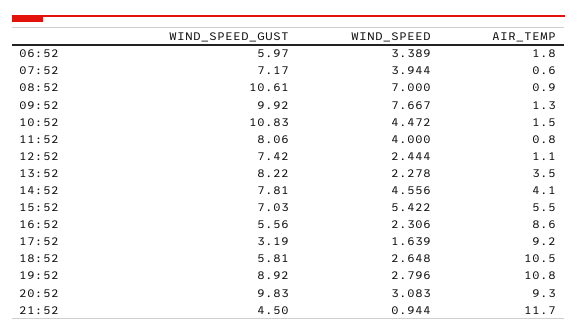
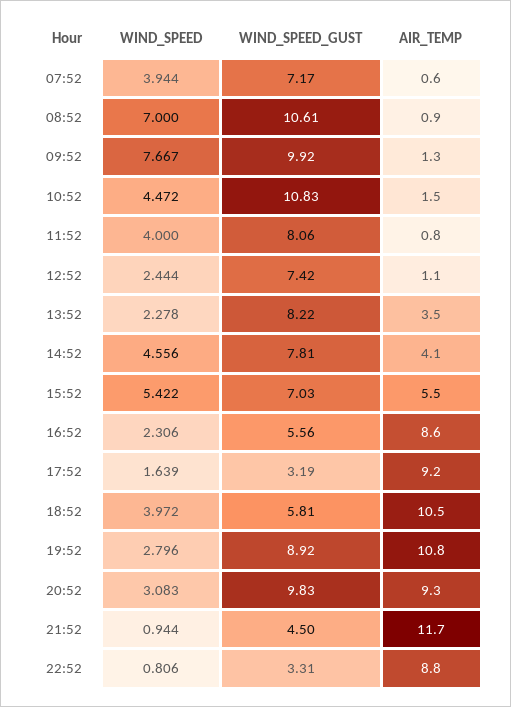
WIND_SPEED_GUST, 06:52: 5.97 -> none
WIND_SPEED, 06:52: 3.389 -> none
AIR_TEMP, 06:52: 1.8 -> none
WIND_SPEED, 18:52: 2.648 -> 3.972
WIND_SPEED, 22:52: none -> 0.806
WIND_SPEED_GUST, 22:52: none -> 3.31
AIR_TEMP, 22:52: none -> 8.8

